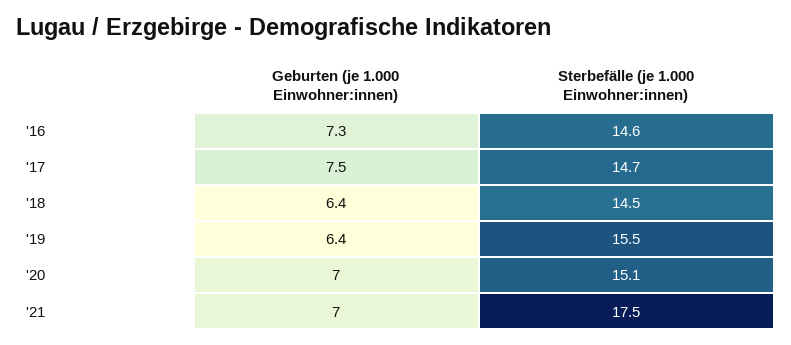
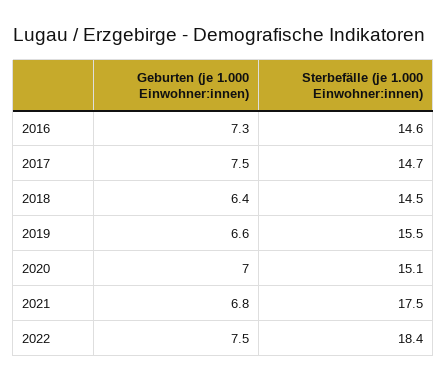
Geburten (je 1.000 Einwohner:innen), '19: 6.4 -> 6.6
Geburten (je 1.000 Einwohner:innen), '21: 7 -> 6.8
Geburten (je 1.000 Einwohner:innen), 2022: none -> 7.5
Sterbefälle (je 1.000 Einwohner:innen), 2022: none -> 18.4

